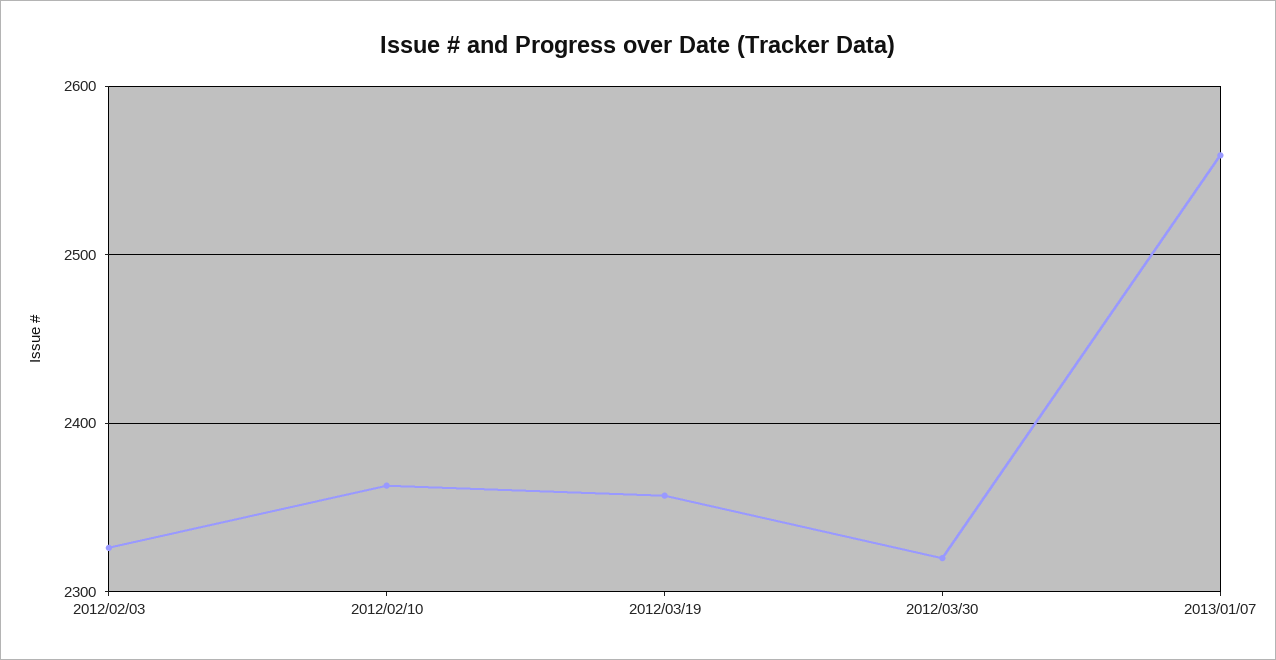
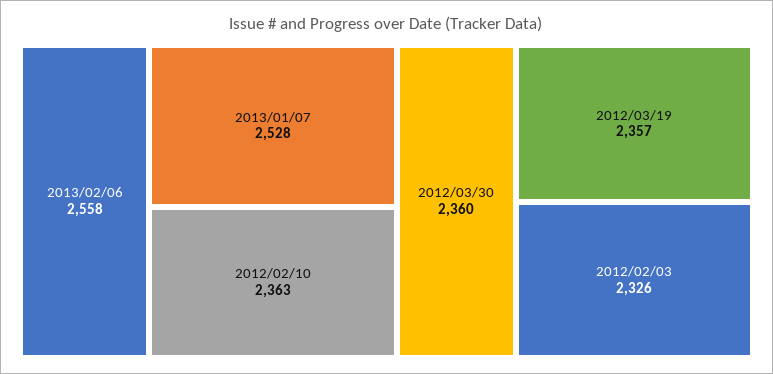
2012/03/30: 2320 -> 2360
2013/01/07: 2560 -> 2528
2013/02/06: none -> 2558

